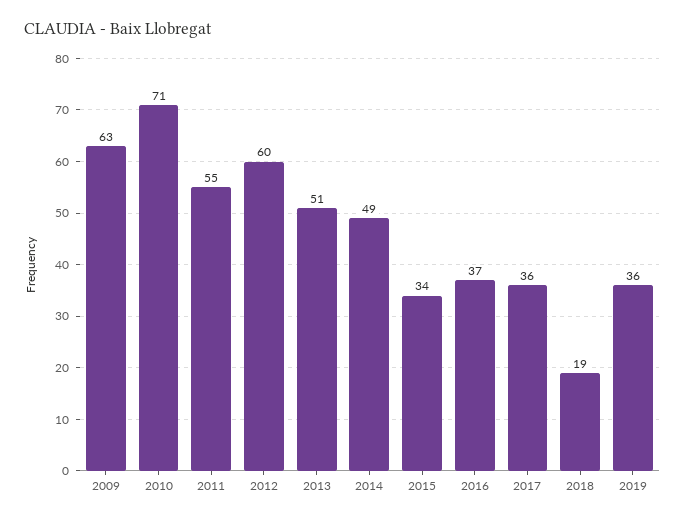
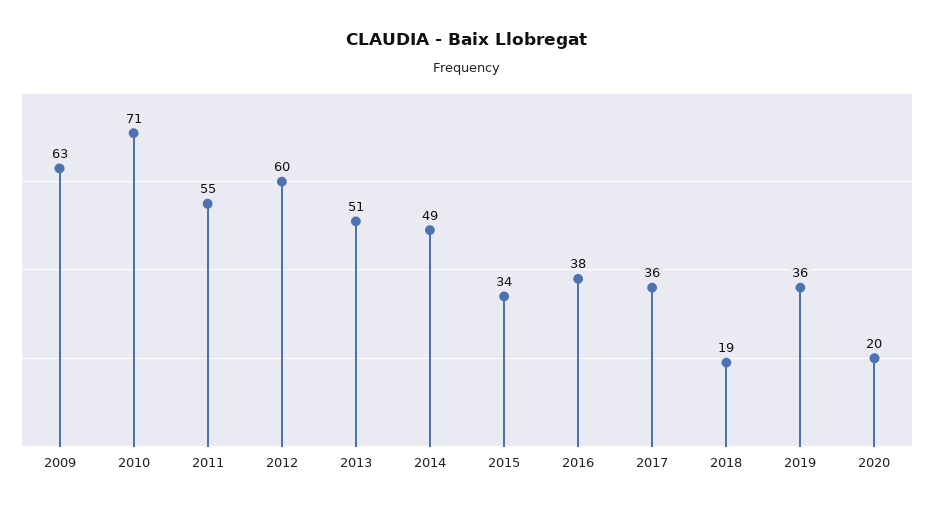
2016: 37 -> 38
2020: none -> 20

